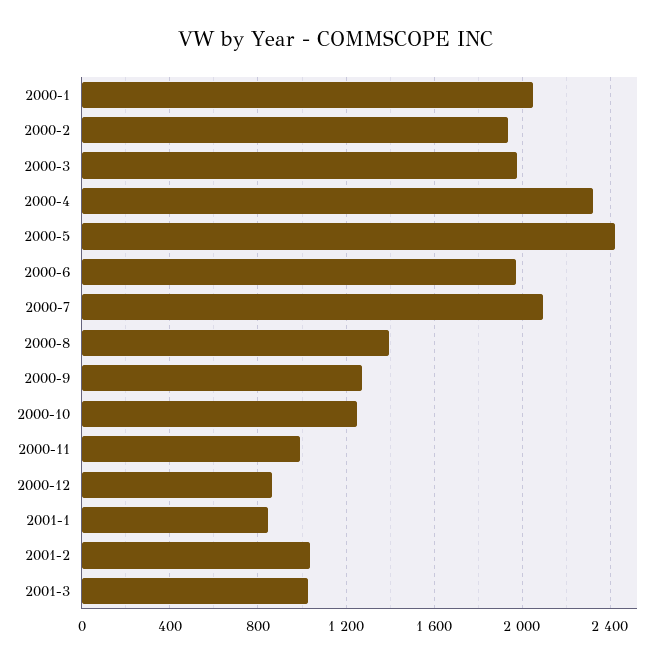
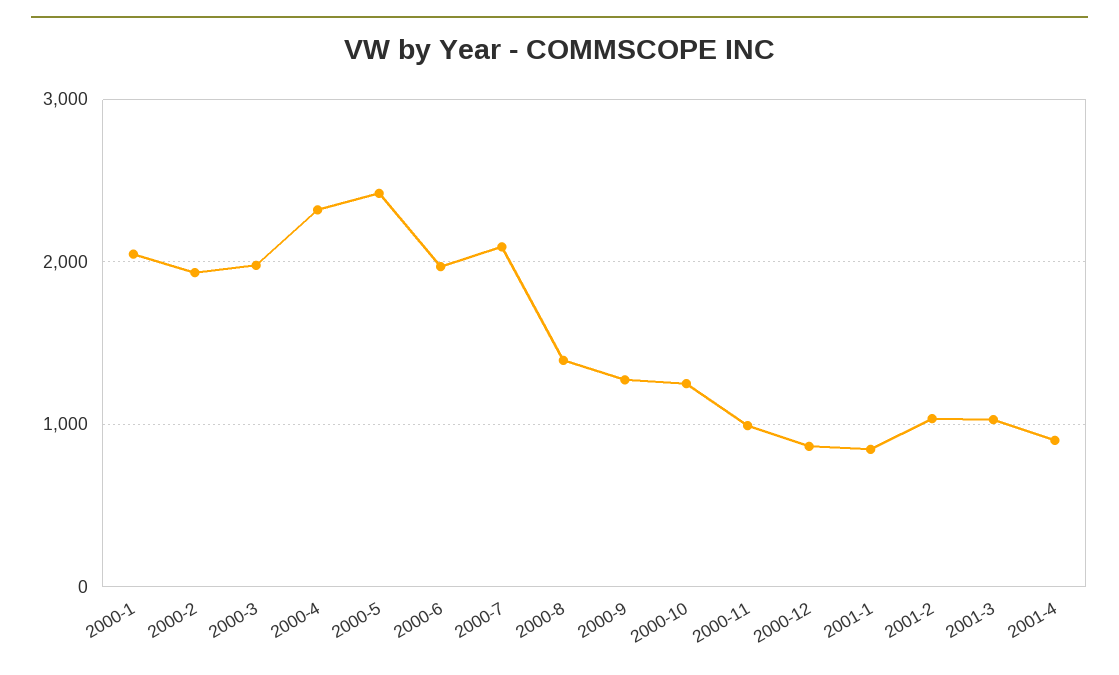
2001-4: none -> 900

